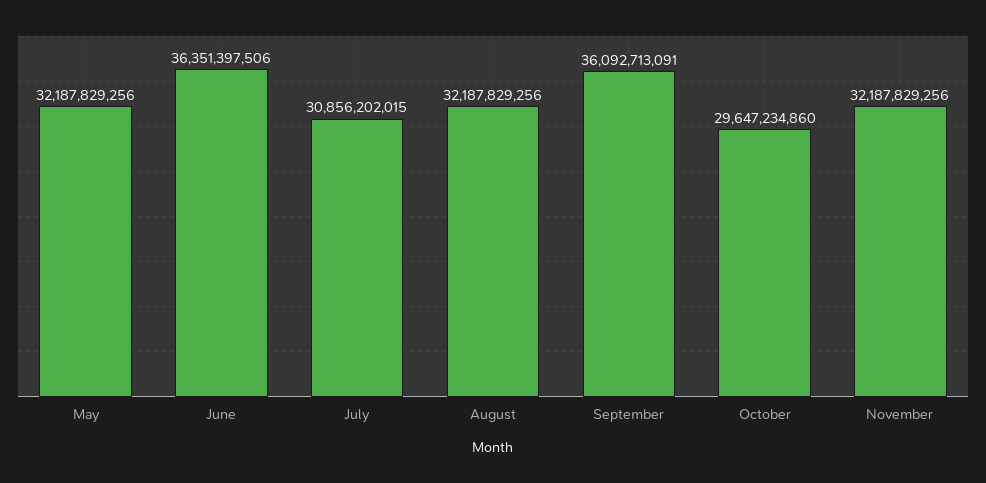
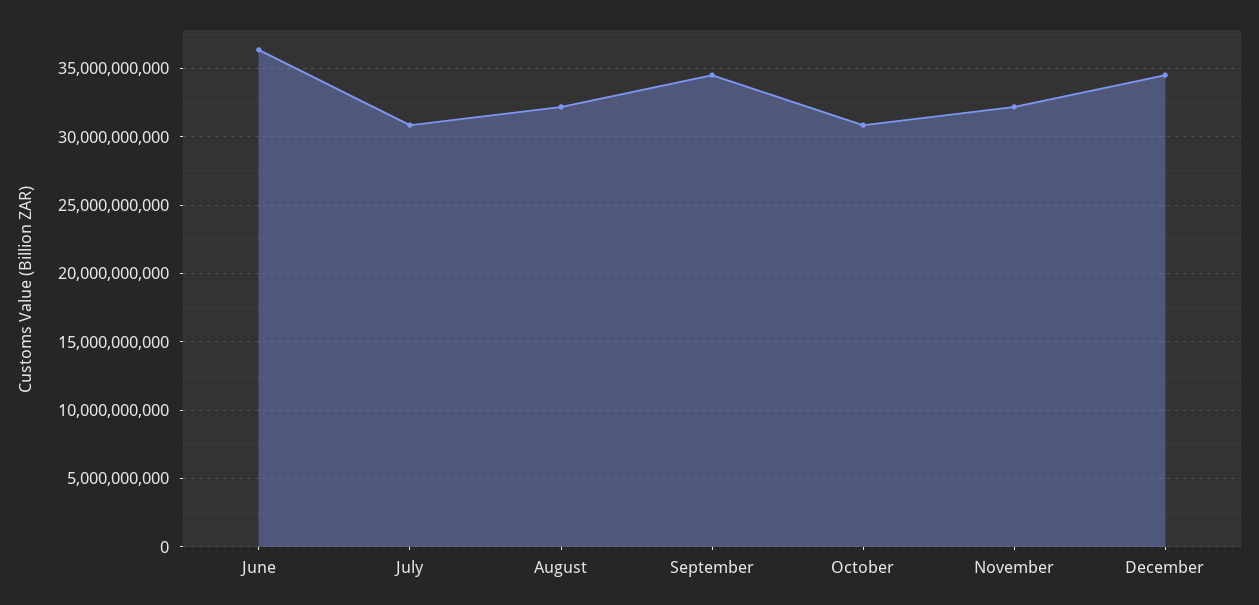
May: 32187829256 -> none
September: 36092713091 -> 34500000000
October: 29647234860 -> 31000000000
December: none -> 34500000000

